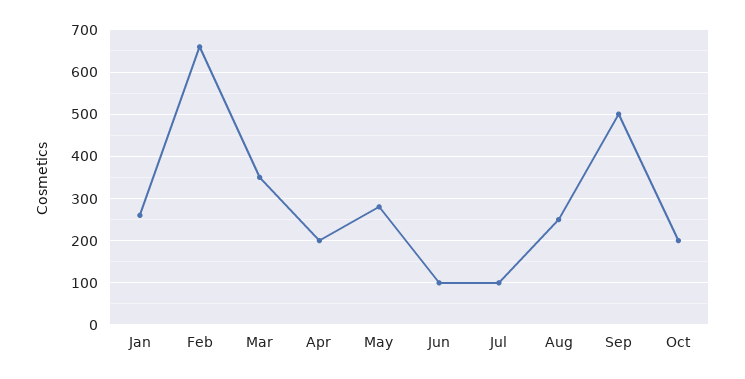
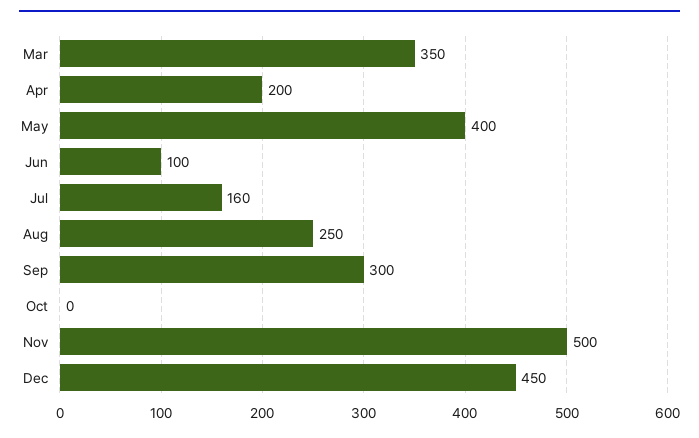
Jan: 260 -> none
Feb: 660 -> none
May: 280 -> 400
Jul: 100 -> 160
Sep: 500 -> 300
Oct: 200 -> 0
Nov: none -> 500
Dec: none -> 450

